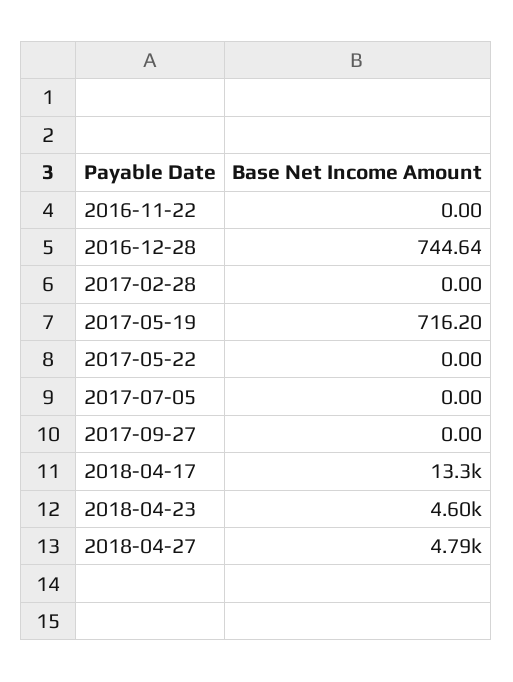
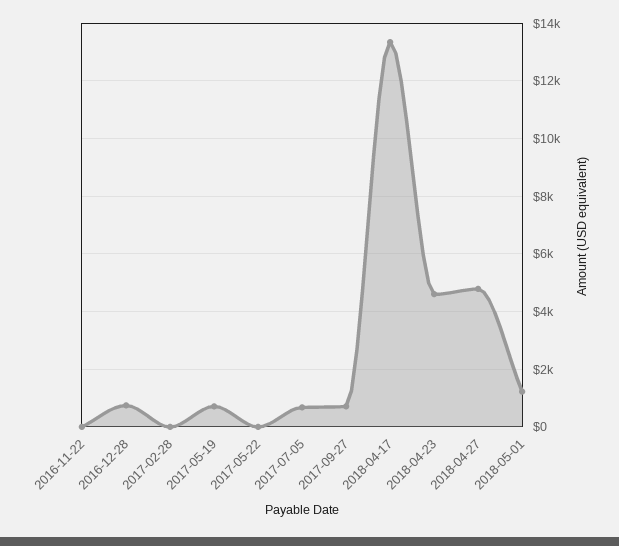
2017-07-05: 0 -> 750
2017-09-27: 0 -> 750
2018-05-01: none -> 1250

